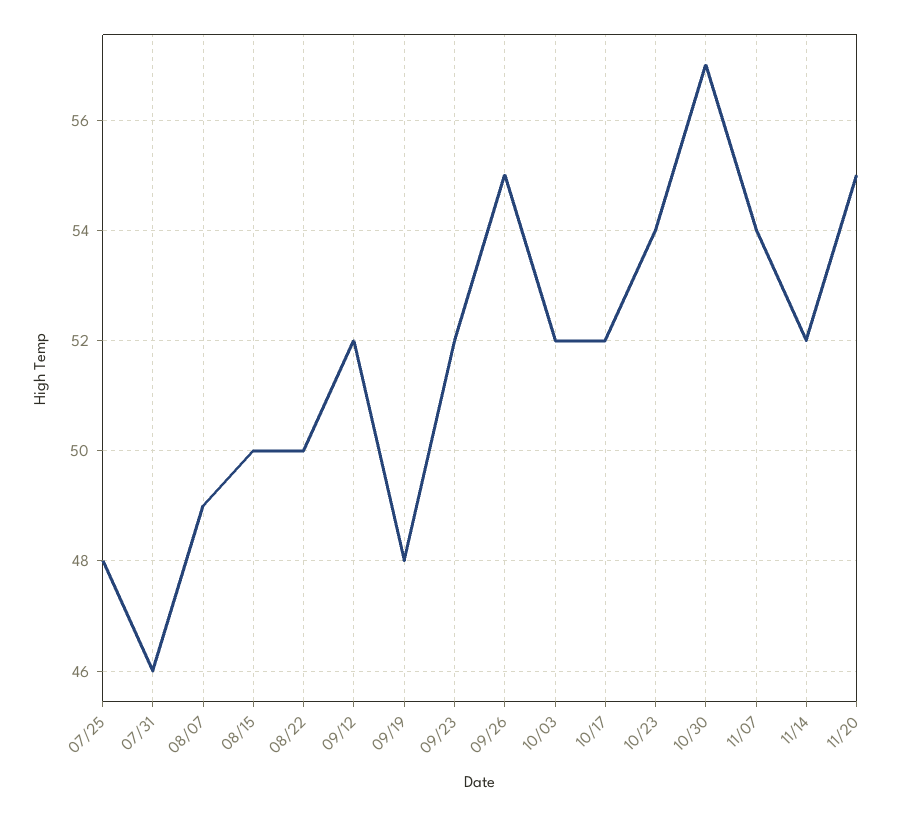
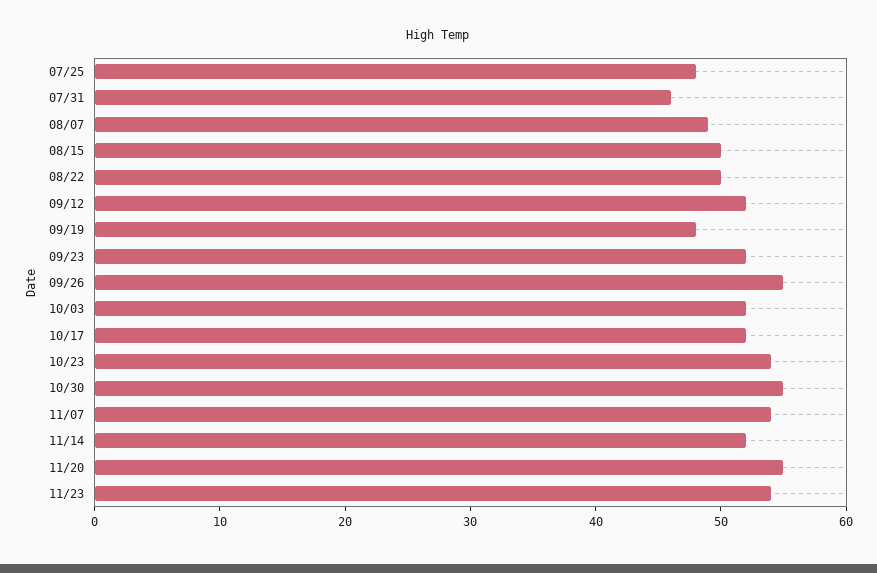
10/30: 57 -> 55
11/23: none -> 54

